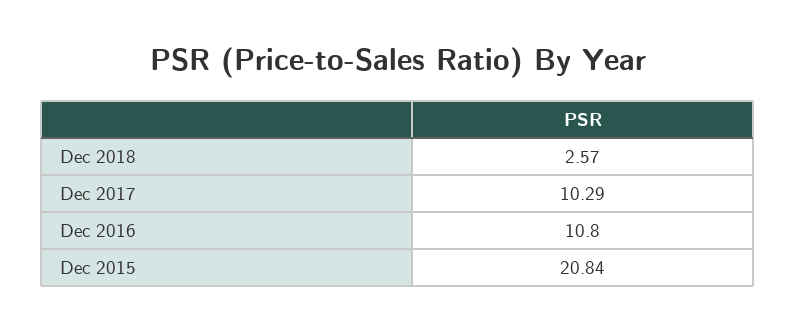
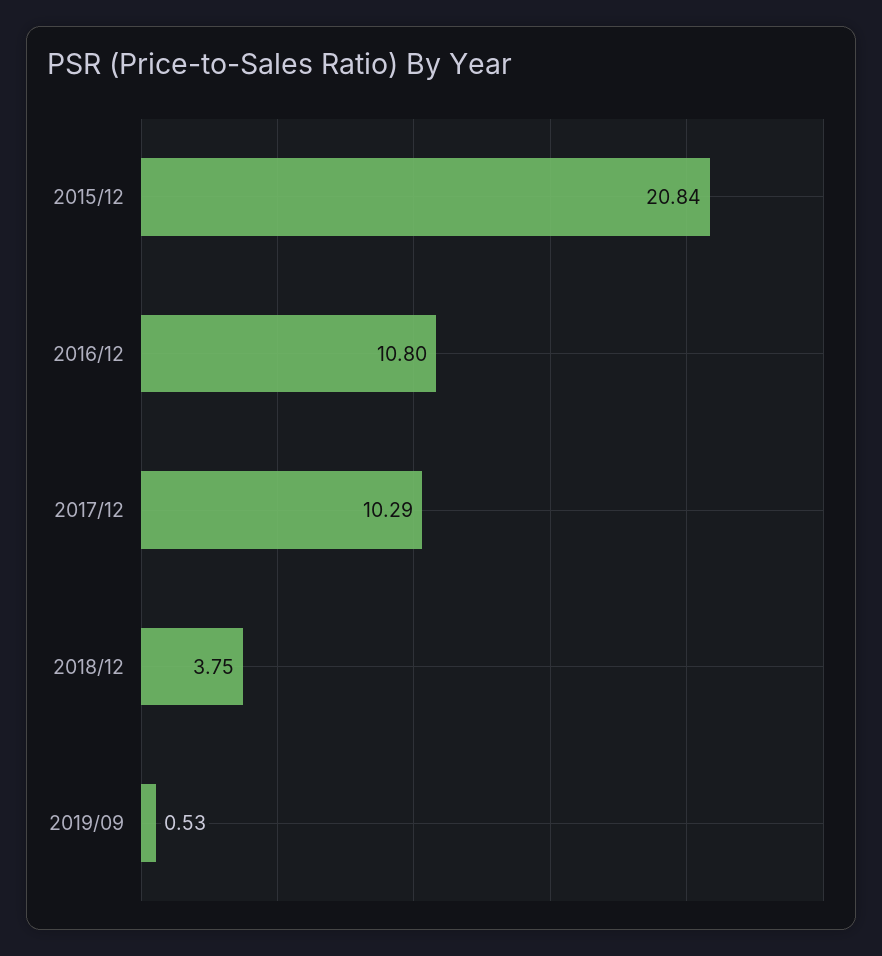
Dec 2018: 2.57 -> 3.75
2019/09: none -> 0.53

